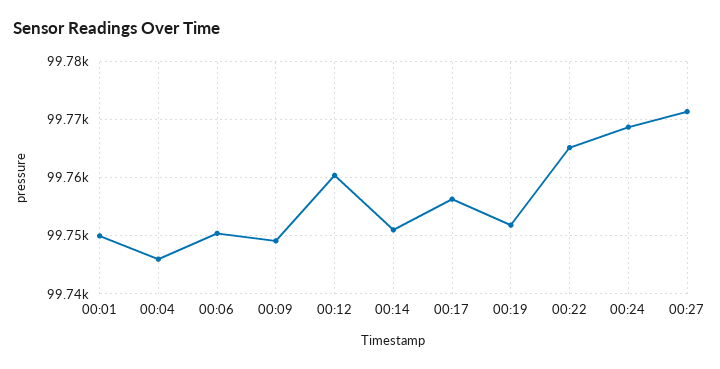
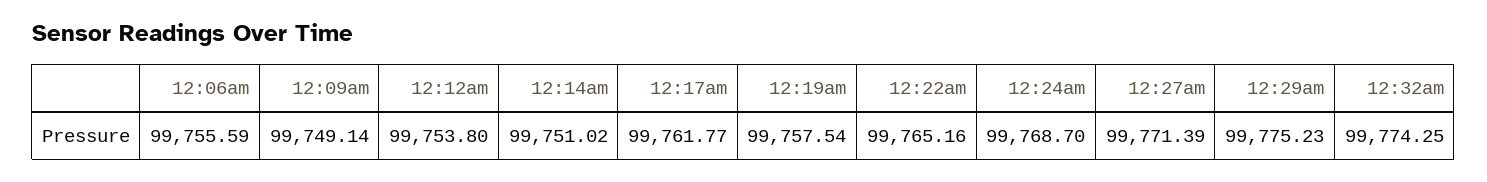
00:01: 99750 -> none
00:04: 99746 -> none
00:06: 99750 -> 99755.59
00:12: 99760 -> 99753.8
00:17: 99756 -> 99761.77
00:19: 99752 -> 99757.54
12:29am: none -> 99775.23
12:32am: none -> 99774.25

